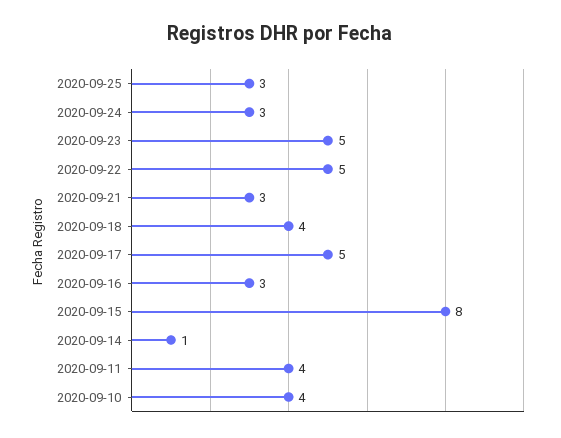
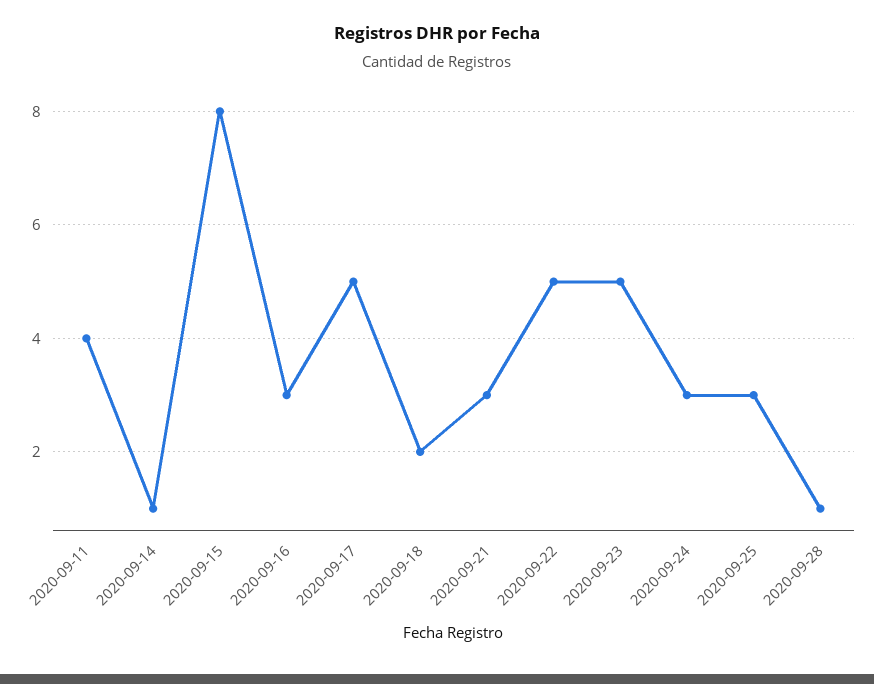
2020-09-18: 4 -> 2
2020-09-10: 4 -> none
2020-09-28: none -> 1

